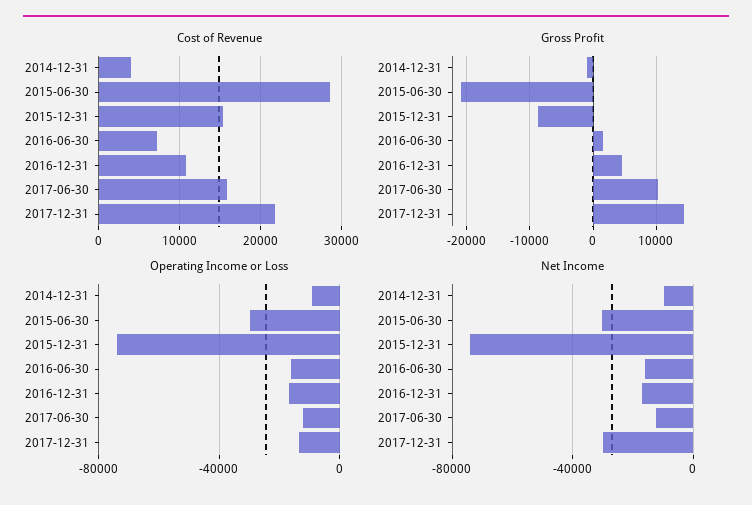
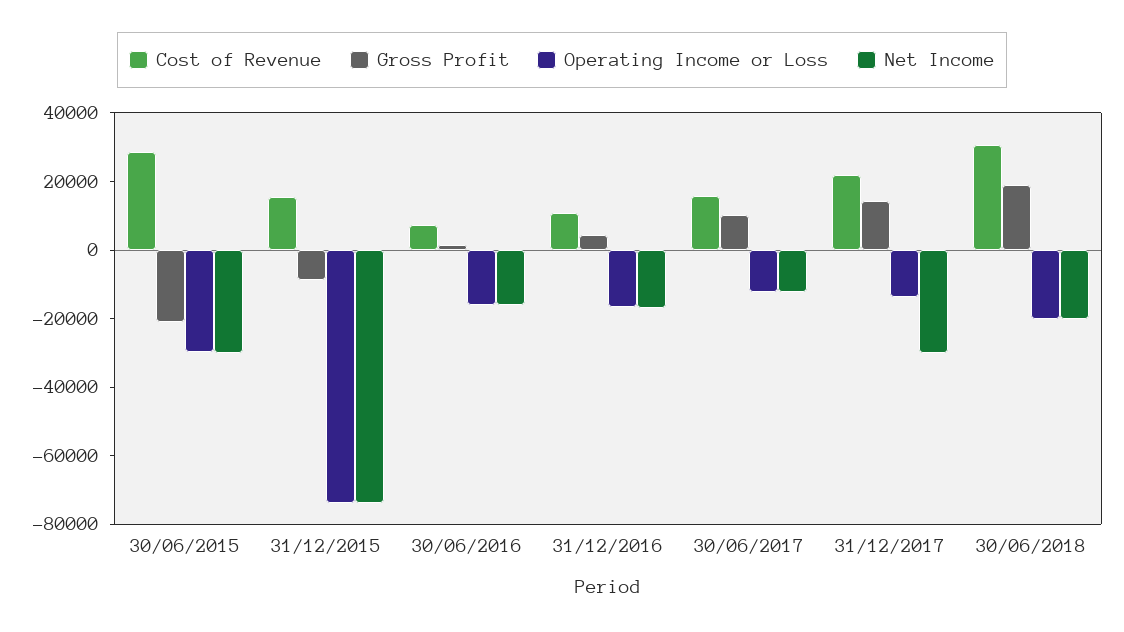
Cost of Revenue, 2014-12-31: 4000 -> none
Gross Profit, 2014-12-31: -1000 -> none
Operating Income or Loss, 2014-12-31: -10000 -> none
Net Income, 2014-12-31: -10000 -> none
Cost of Revenue, 30/06/2018: none -> 30000
Gross Profit, 30/06/2018: none -> 20000
Operating Income or Loss, 30/06/2018: none -> -20000
Net Income, 30/06/2018: none -> -20000

